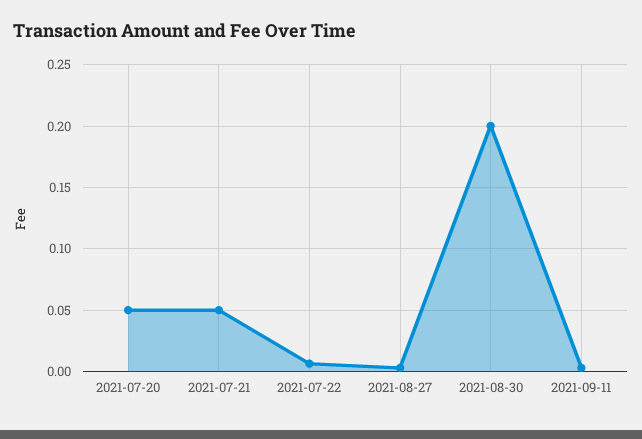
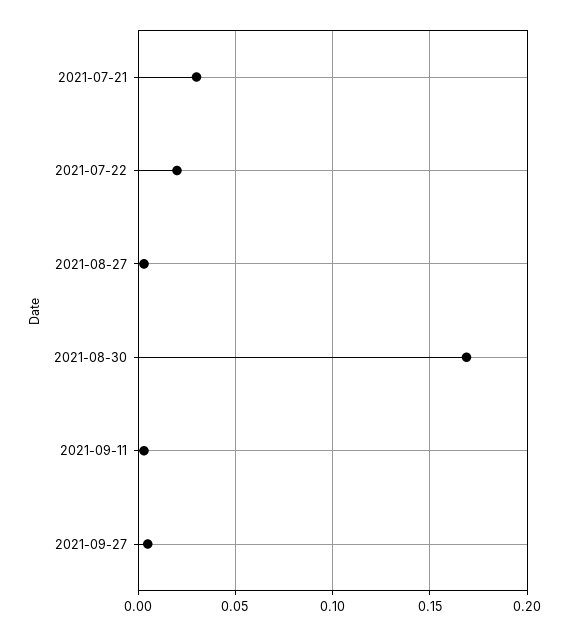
2021-07-20: 0.05 -> none
2021-07-21: 0.05 -> 0.03
2021-07-22: 0.005 -> 0.02
2021-08-30: 0.2 -> 0.17
2021-09-27: none -> 0.005

